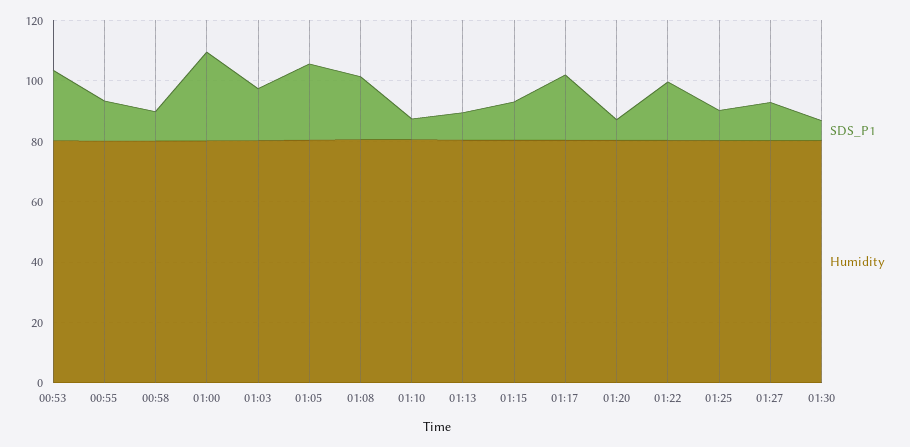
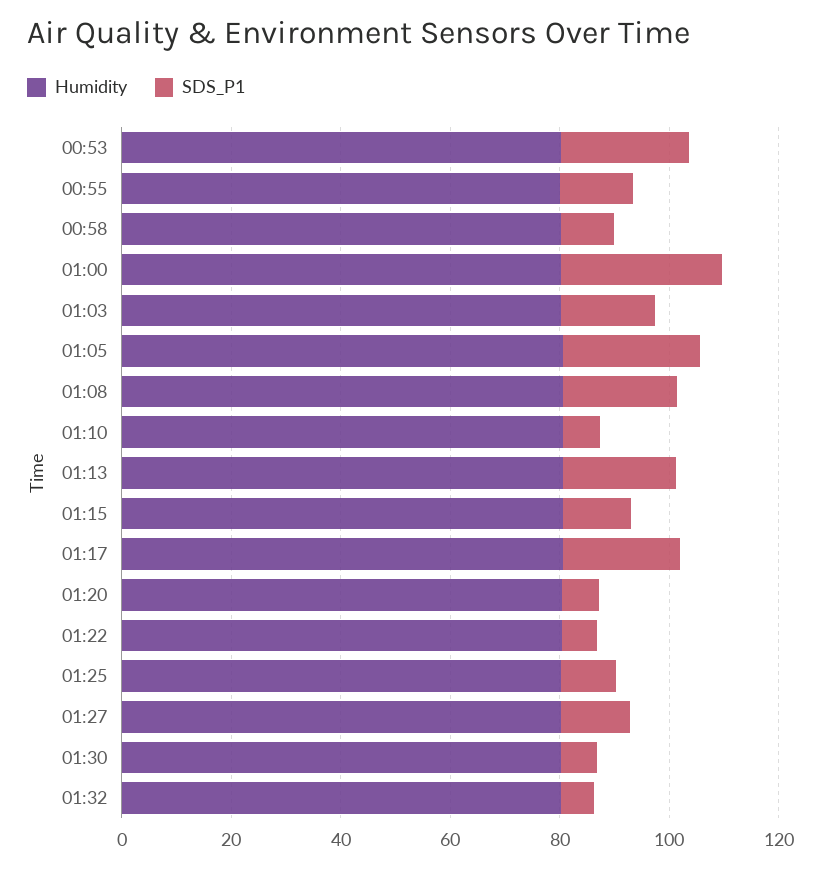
SDS_P1, 01:13: 10 -> 20
SDS_P1, 01:22: 20 -> 5
Humidity, 01:32: none -> 80
SDS_P1, 01:32: none -> 5

